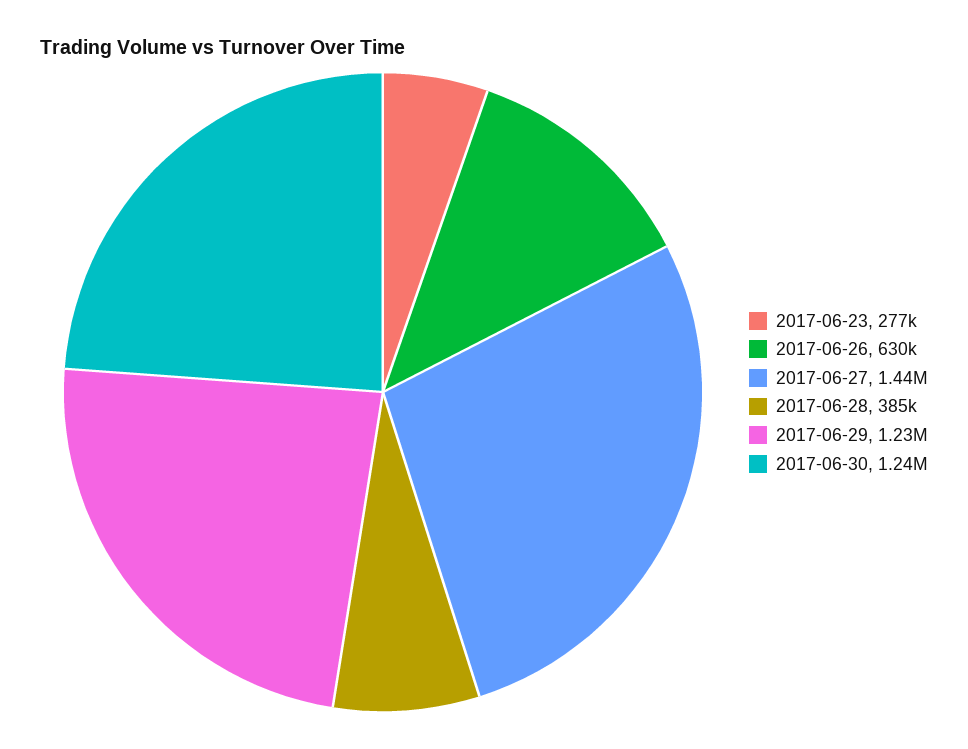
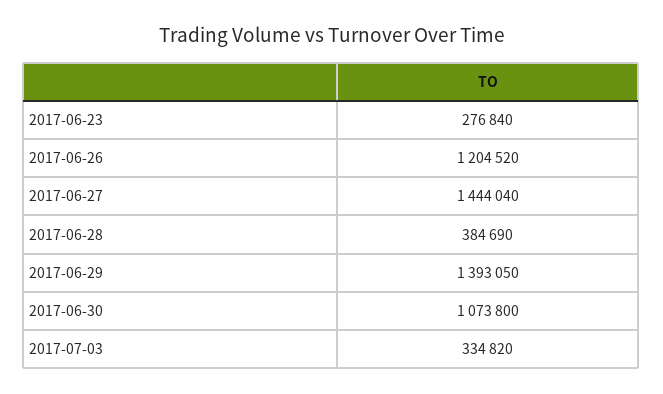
2017-06-26: 630000 -> 1204520
2017-06-29: 1230000 -> 1393050
2017-06-30: 1240000 -> 1073800
2017-07-03: none -> 334820

